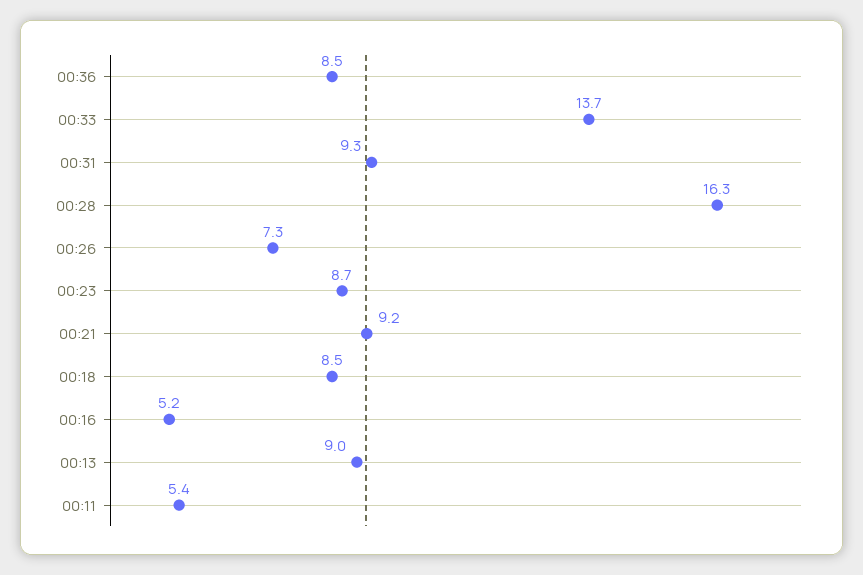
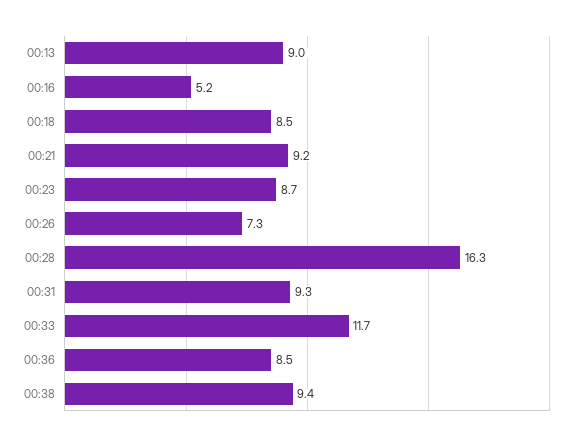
00:33: 13.7 -> 11.7
00:11: 5.4 -> none
00:38: none -> 9.4

